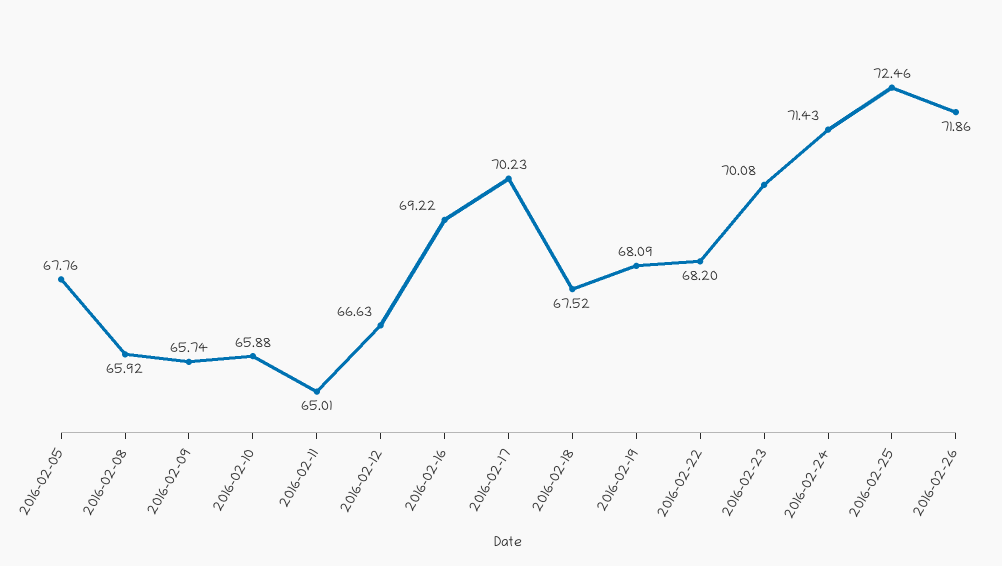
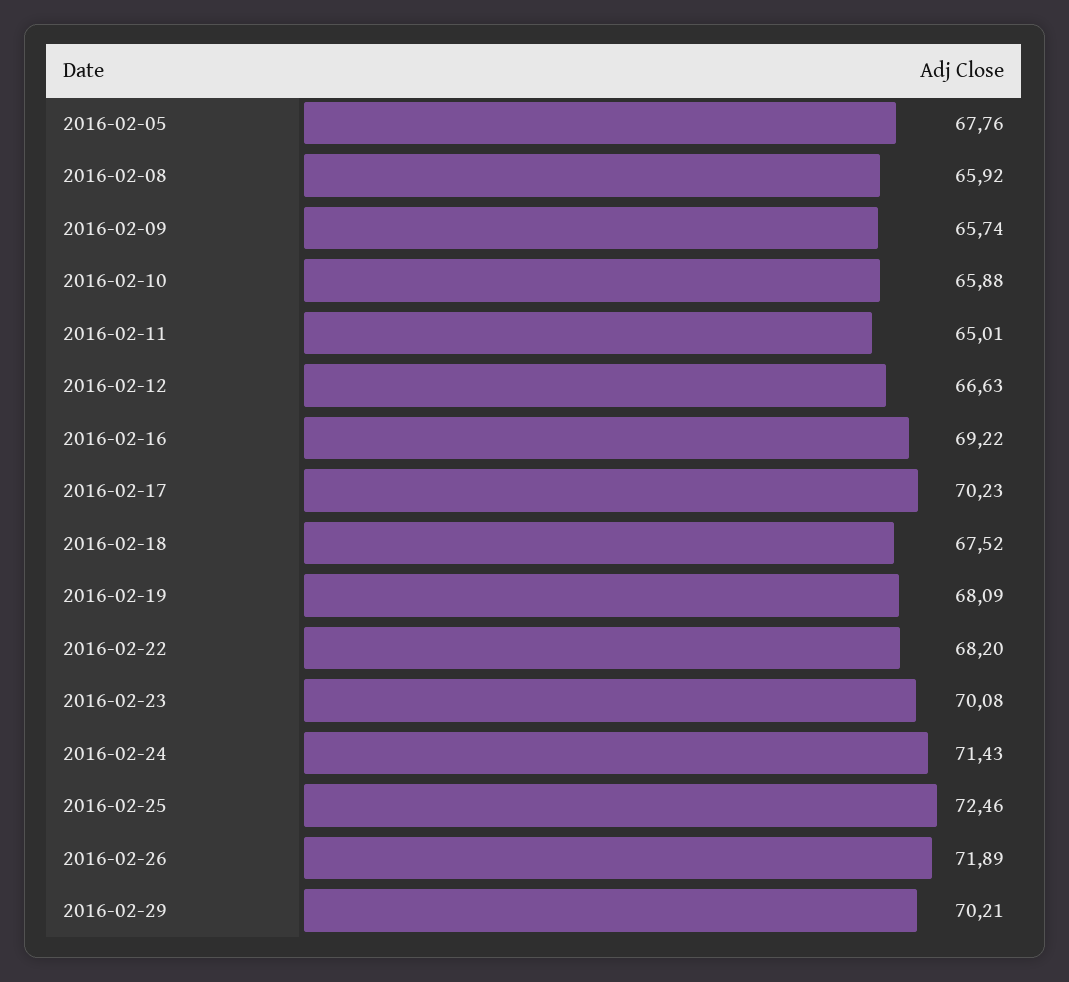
2016-02-26: 71.86 -> 71.89
2016-02-29: none -> 70.21

